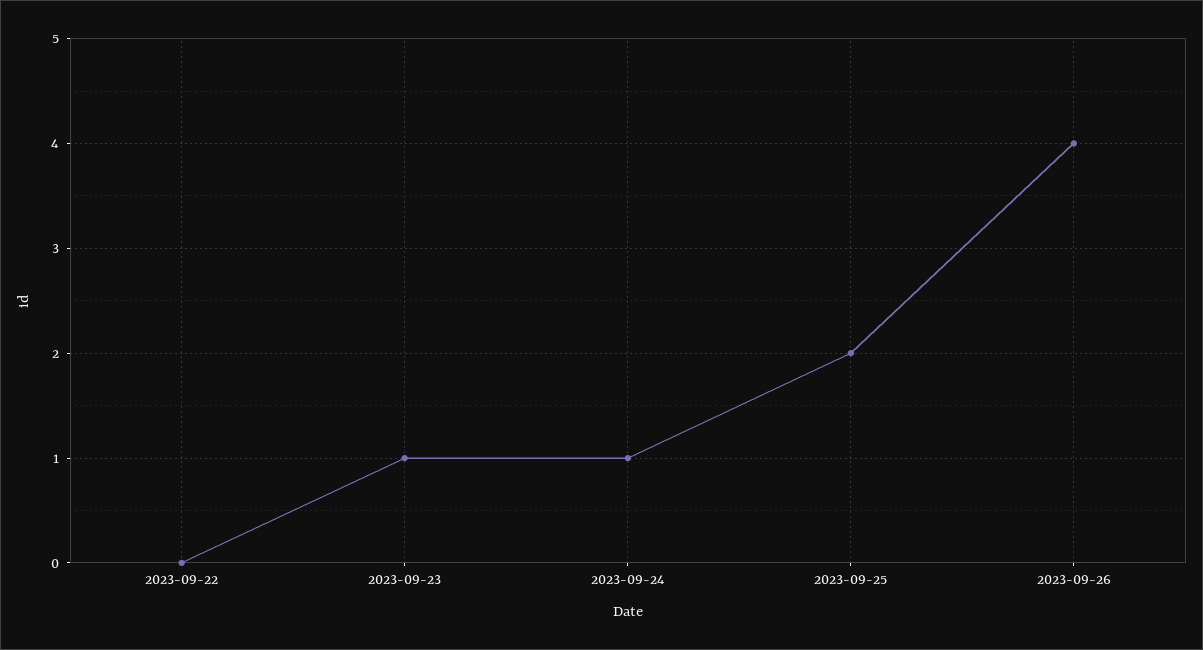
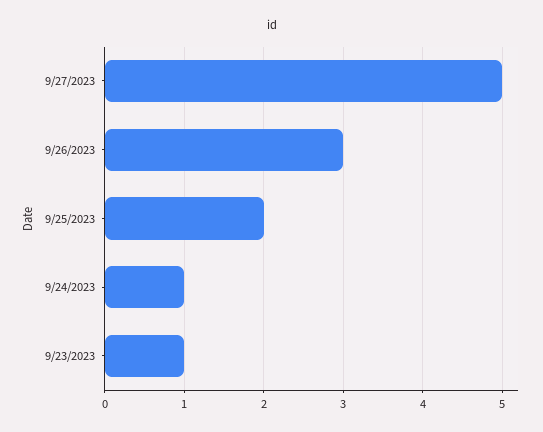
2023-09-22: 0 -> none
2023-09-26: 4 -> 3
9/27/2023: none -> 5

